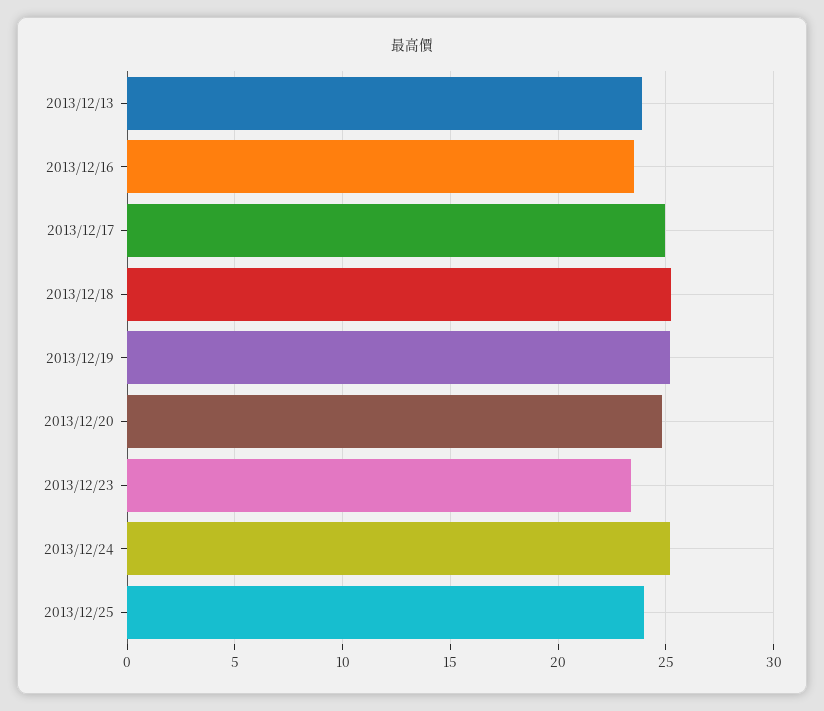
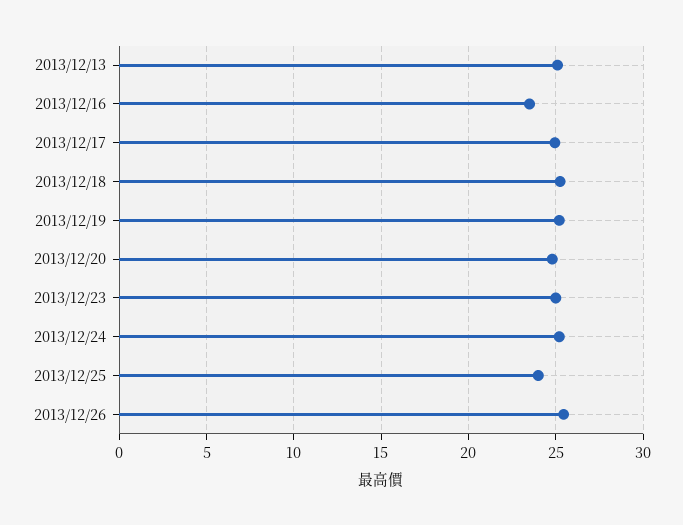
2013/12/13: 24 -> 25
2013/12/23: 23.5 -> 25
2013/12/26: none -> 25.5

